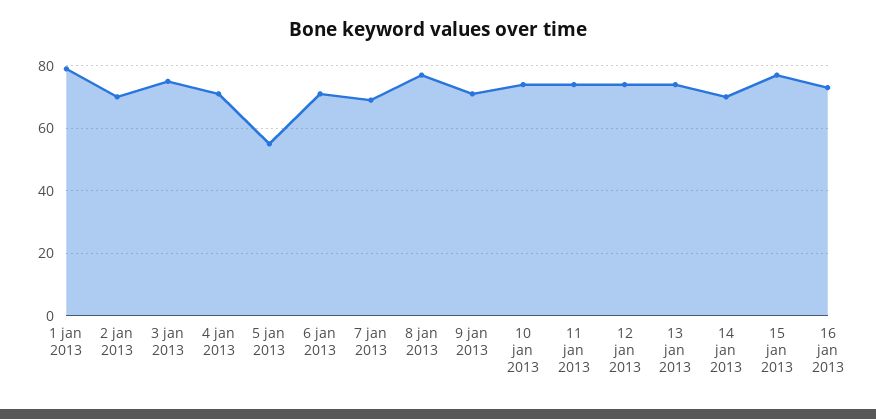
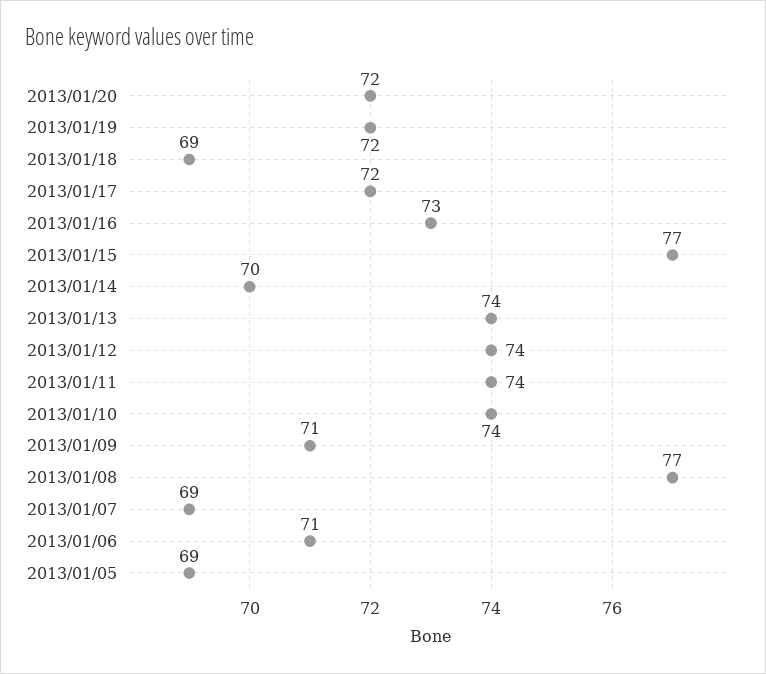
1 jan 2013: 80 -> none
2 jan 2013: 70 -> none
3 jan 2013: 75 -> none
4 jan 2013: 70 -> none
5 jan 2013: 55 -> 69
2013/01/20: none -> 72
2013/01/19: none -> 72
2013/01/18: none -> 69
2013/01/17: none -> 72

